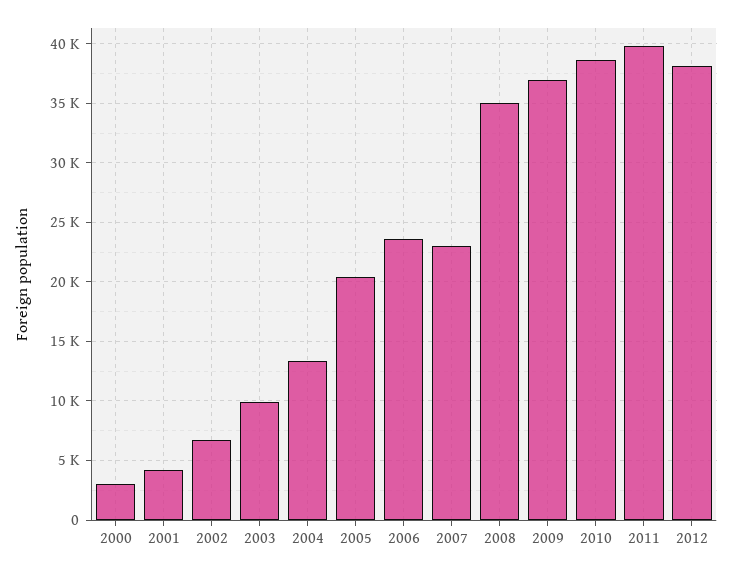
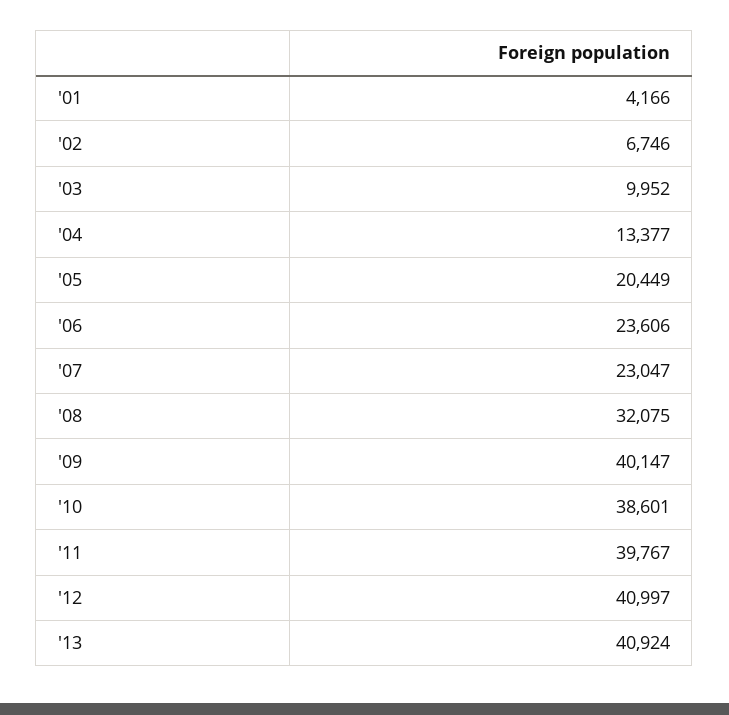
2000: 3000 -> none
2008: 35000 -> 32075
2009: 37000 -> 40147
2012: 38000 -> 40997
'13: none -> 40924

